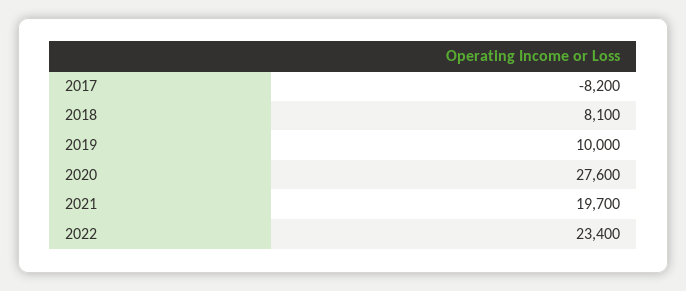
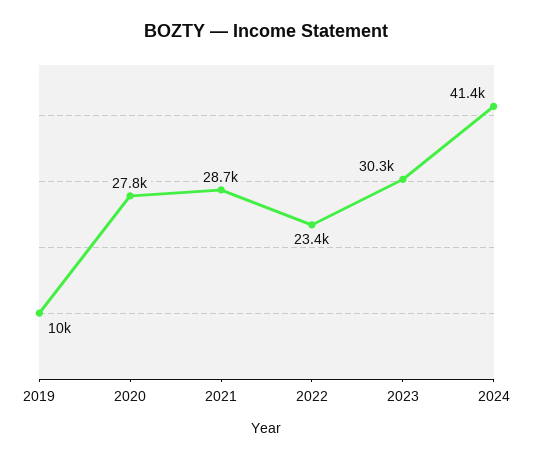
2017: -8200 -> none
2018: 8100 -> none
2020: 27600 -> 27800
2021: 19700 -> 28700
2023: none -> 30300
2024: none -> 41400

